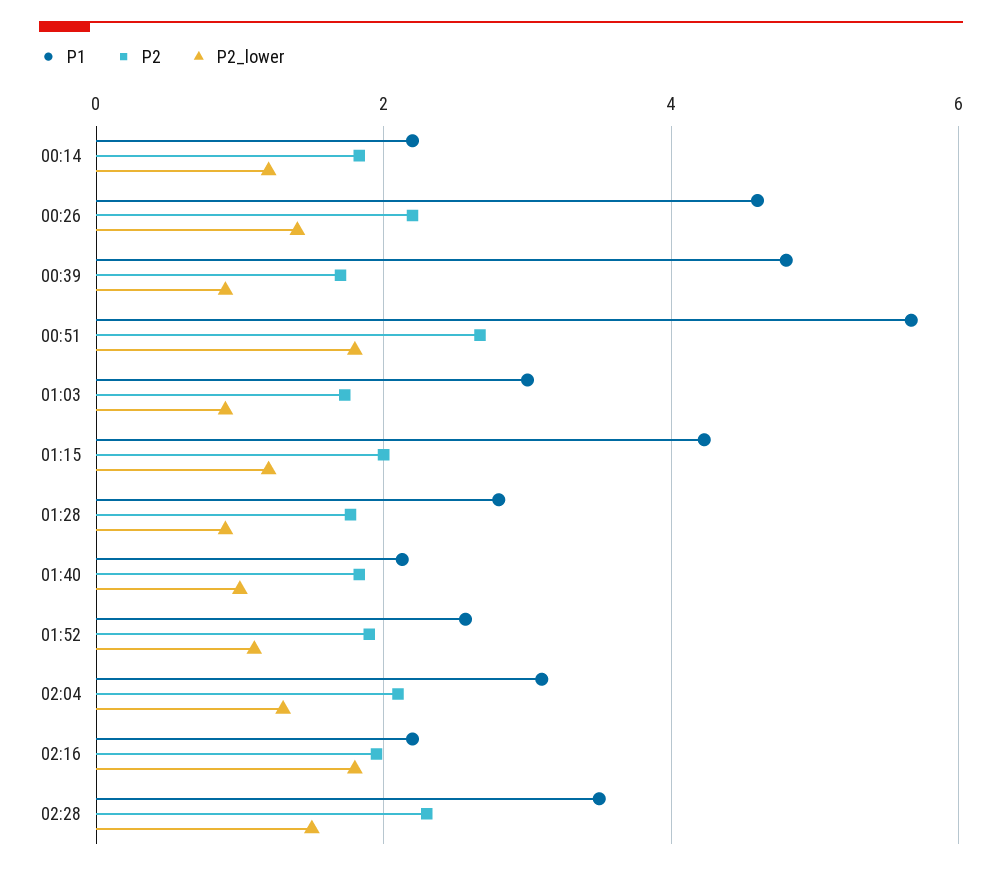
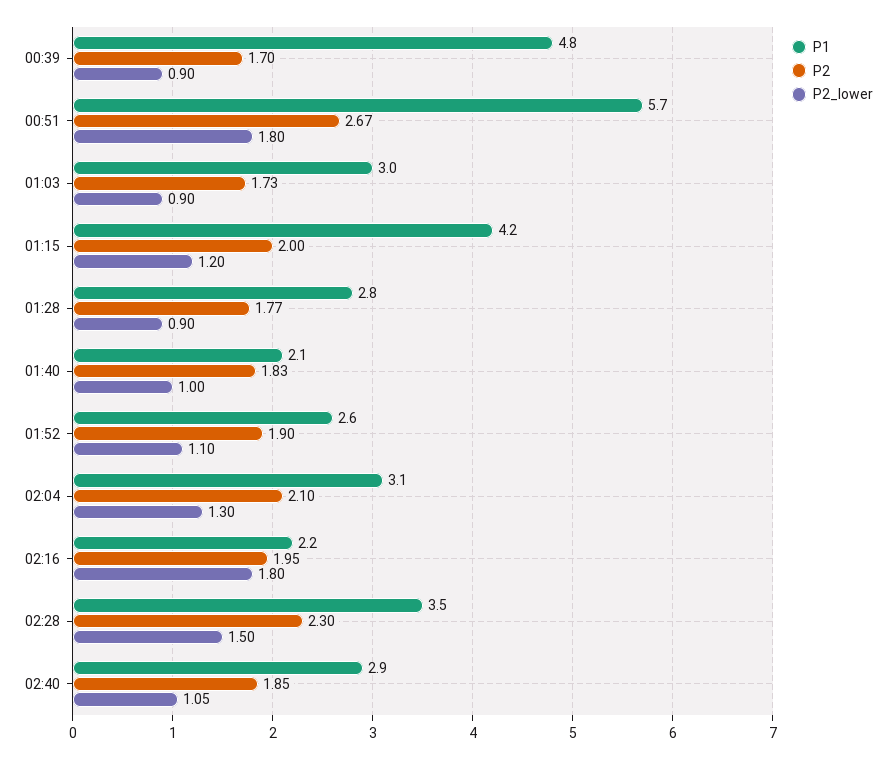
P1, 00:14: 2.2 -> none
P2, 00:14: 1.8 -> none
P2_lower, 00:14: 1.2 -> none
P1, 00:26: 4.6 -> none
P2, 00:26: 2.2 -> none
P2_lower, 00:26: 1.4 -> none
P1, 02:40: none -> 2.9
P2, 02:40: none -> 1.85
P2_lower, 02:40: none -> 1.05

